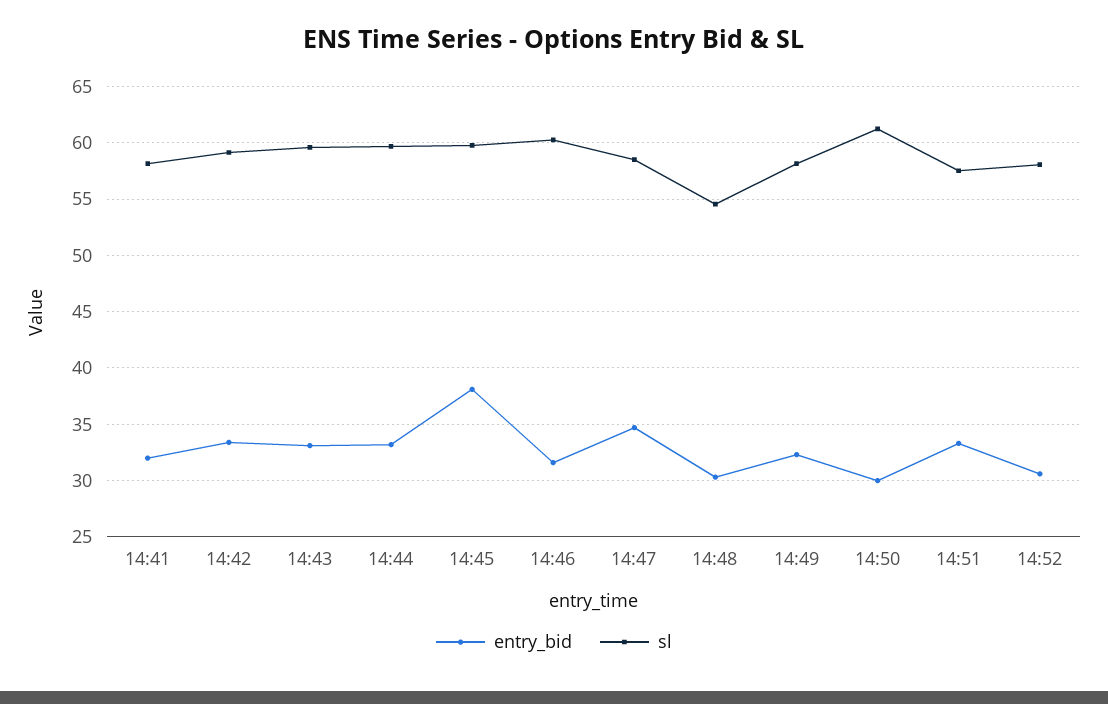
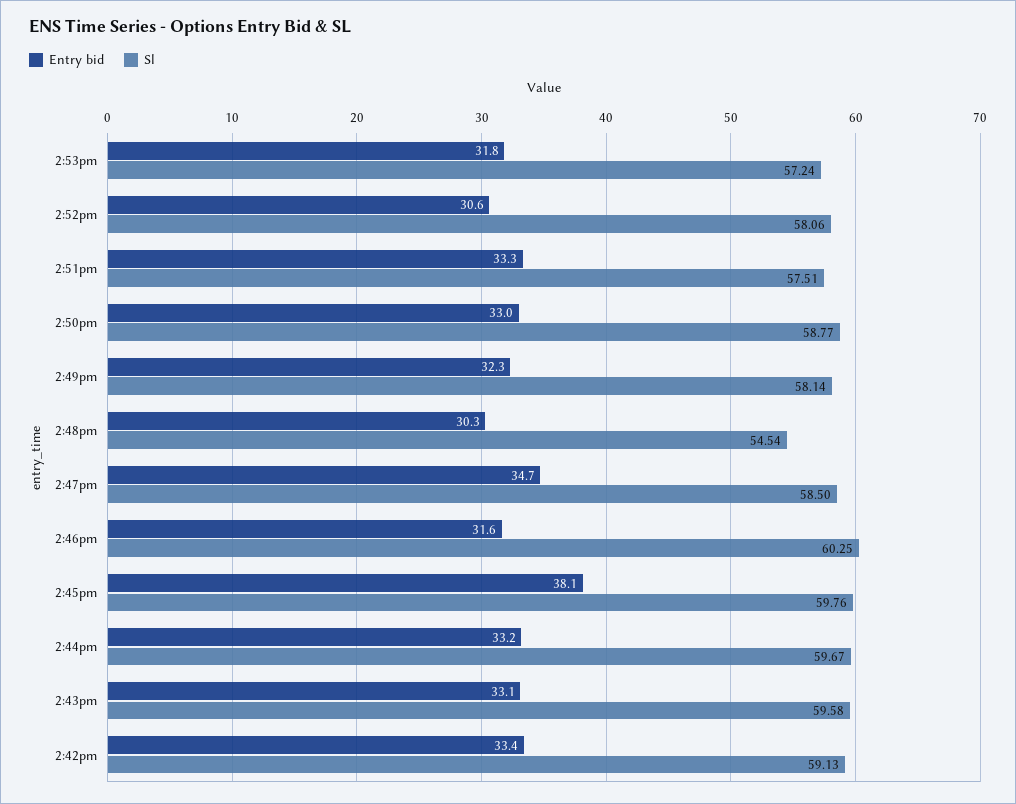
entry_bid, 14:41: 32 -> none
sl, 14:41: 58 -> none
entry_bid, 14:50: 30 -> 33
sl, 14:50: 61 -> 58.77
entry_bid, 2:53pm: none -> 31.8
sl, 2:53pm: none -> 57.24

